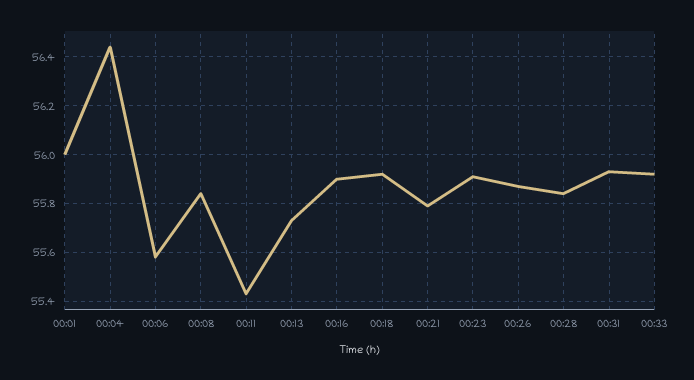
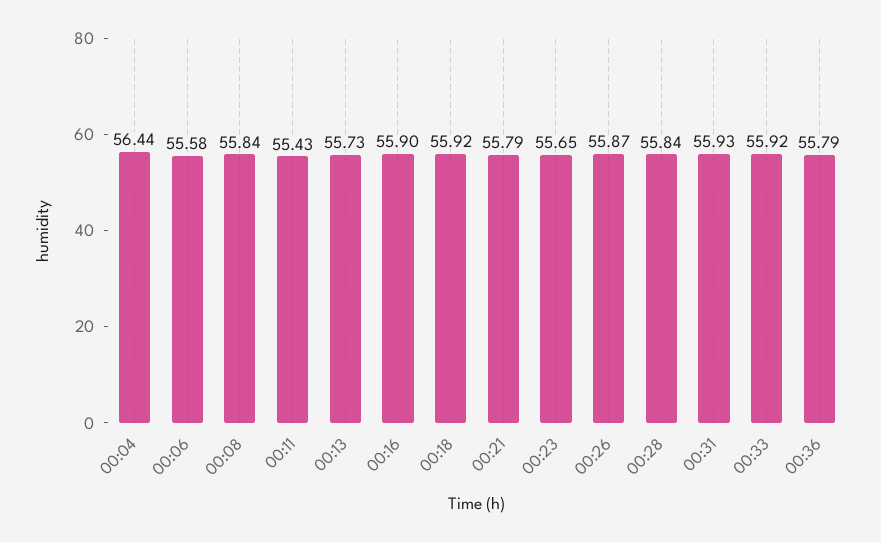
00:01: 56 -> none
00:23: 55.9 -> 55.65
00:36: none -> 55.79

